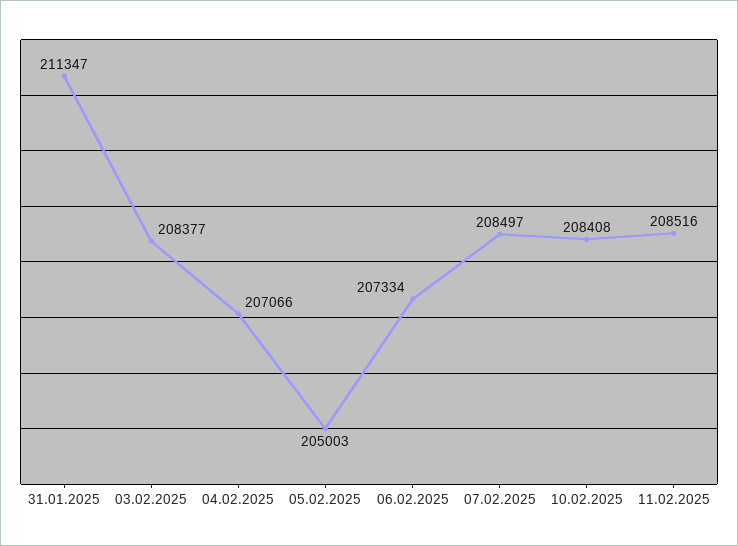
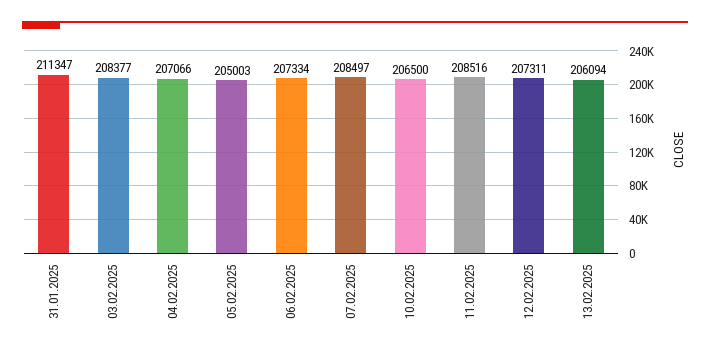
10.02.2025: 208408 -> 206500
12.02.2025: none -> 207311
13.02.2025: none -> 206094

